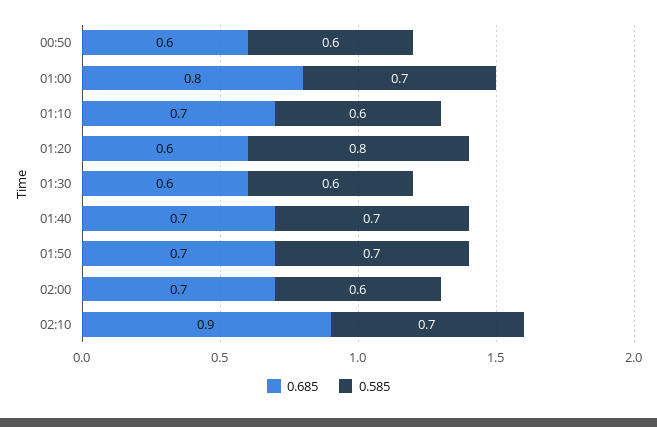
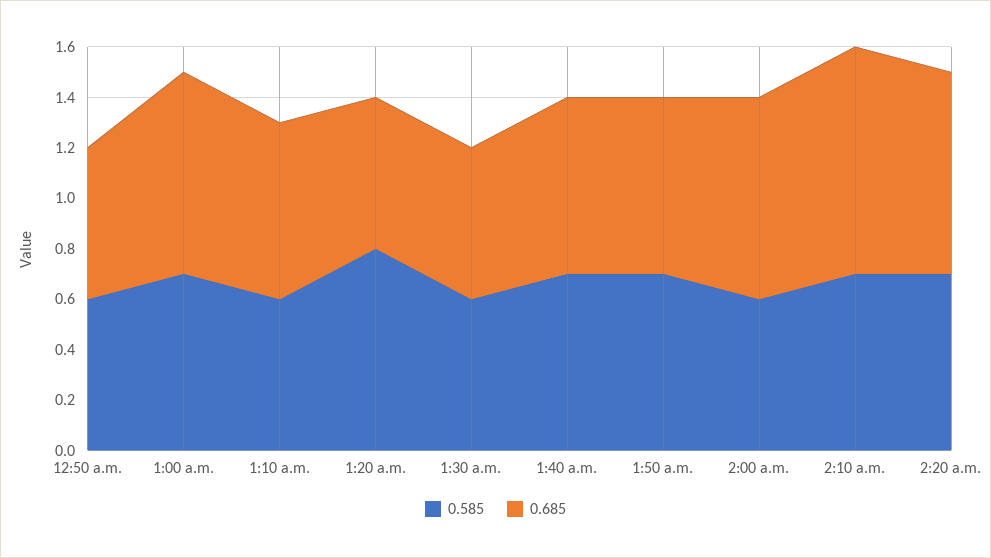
0.685, 02:00: 0.7 -> 0.8
0.585, 2:20 a.m.: none -> 0.7
0.685, 2:20 a.m.: none -> 0.8

